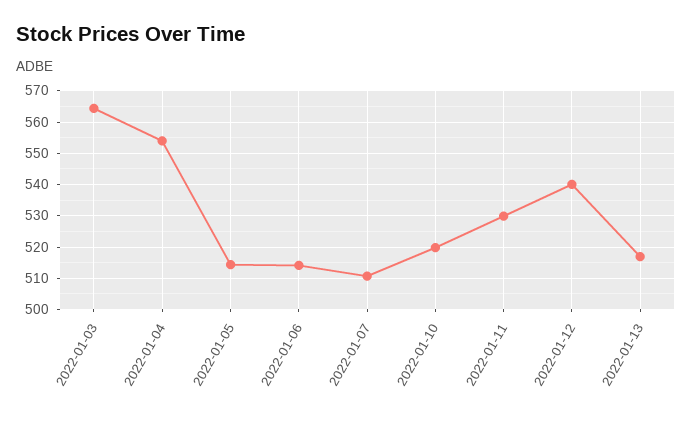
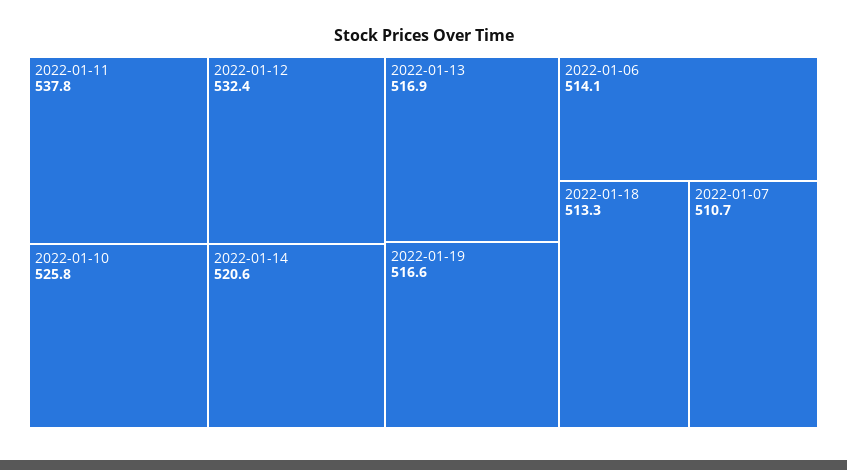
2022-01-03: 564 -> none
2022-01-04: 554 -> none
2022-01-05: 514 -> none
2022-01-10: 520 -> 525.8
2022-01-11: 530 -> 537.8
2022-01-12: 540 -> 532.4
2022-01-14: none -> 520.6
2022-01-19: none -> 516.6
2022-01-18: none -> 513.3

